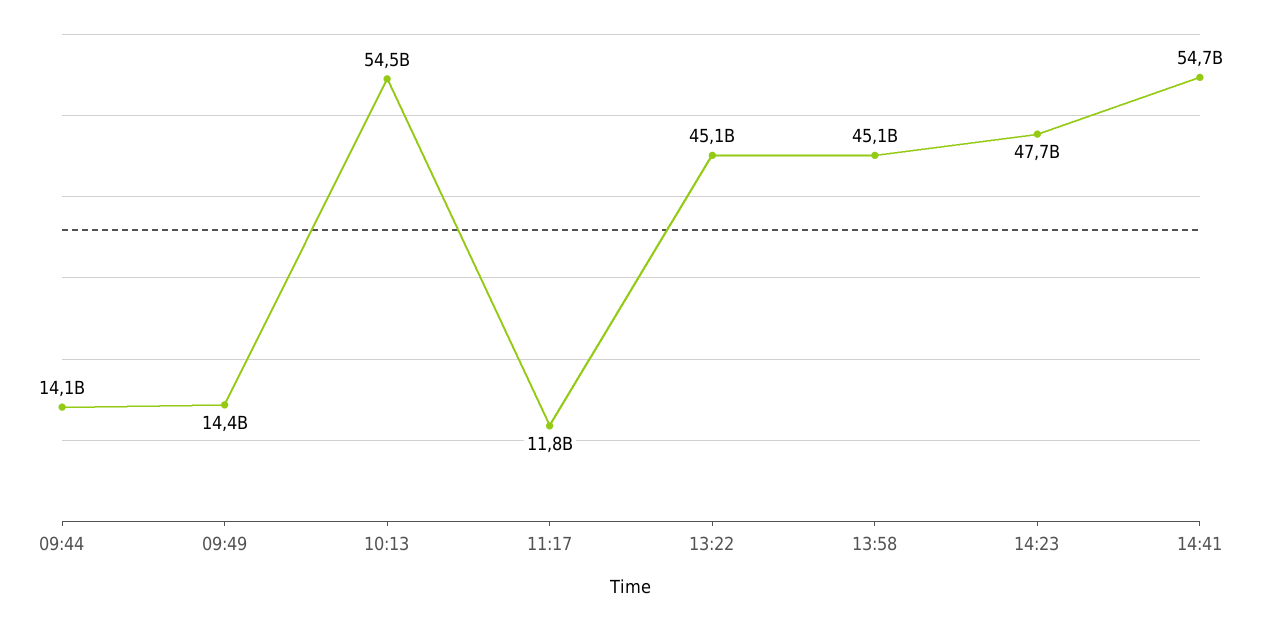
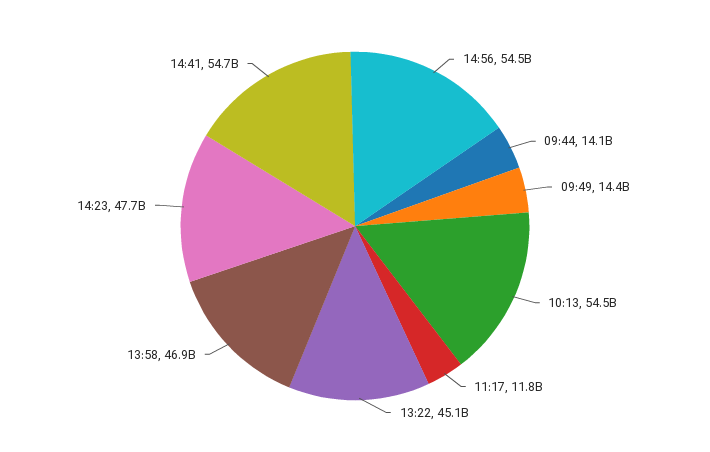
13:58: 45100000000 -> 46900000000
14:56: none -> 54500000000

